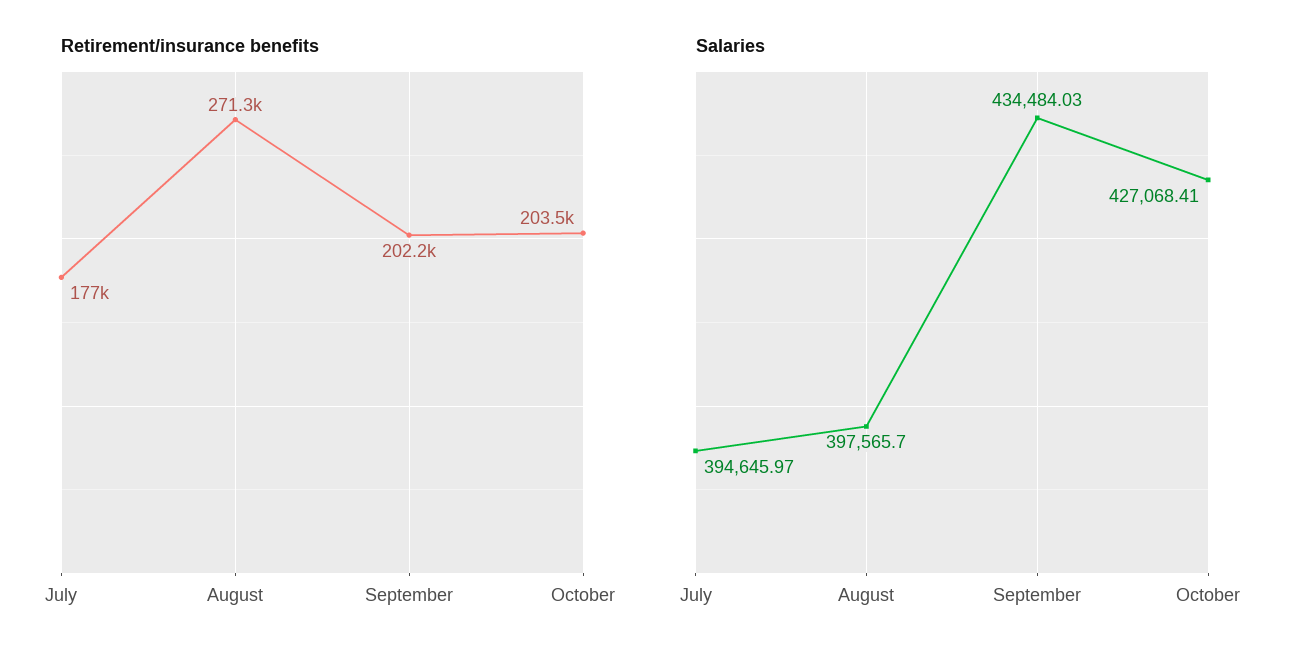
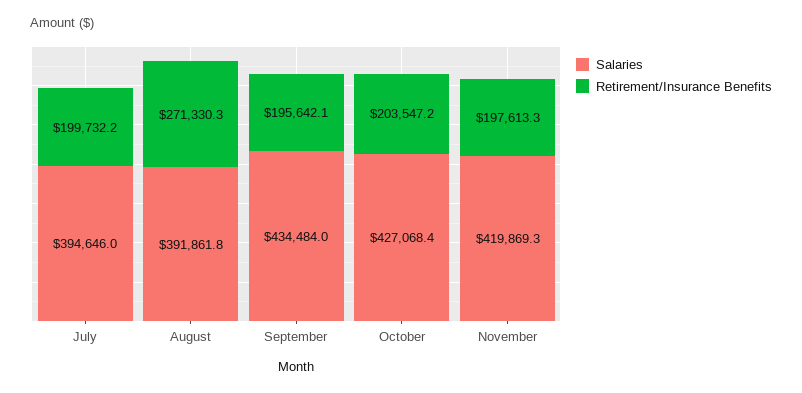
Retirement/insurance benefits, July: 177000 -> 199732.2
Retirement/insurance benefits, September: 202200 -> 195642.1
Salaries, August: 397565.7 -> 391861.8
Salaries, November: none -> 419869.3
Retirement/insurance benefits, November: none -> 197613.3

